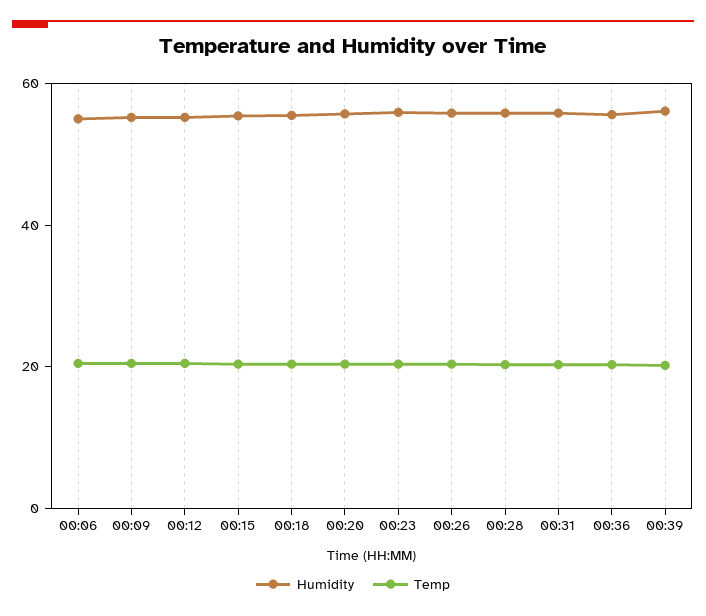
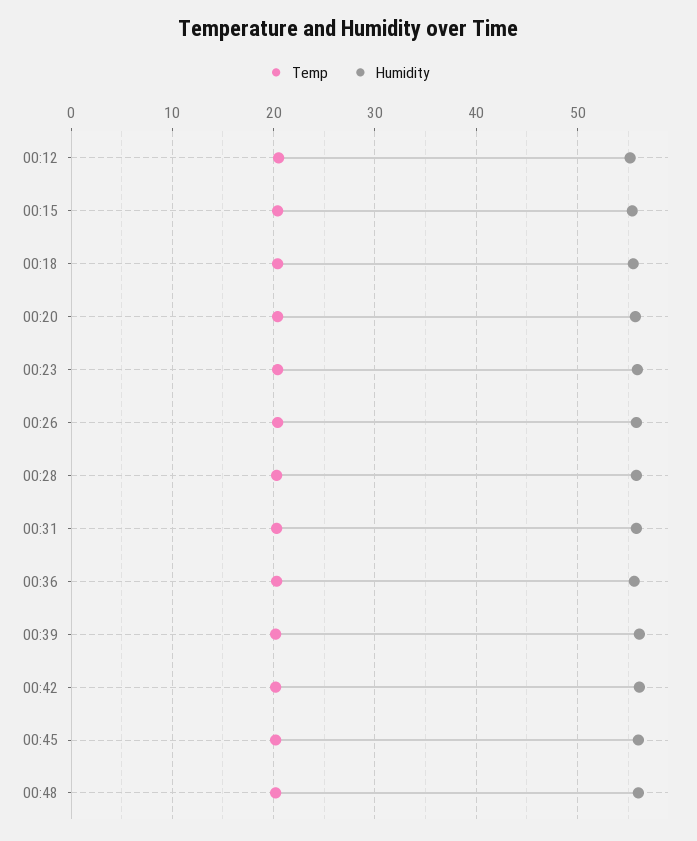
Humidity, 00:06: 55 -> none
Temp, 00:06: 20 -> none
Humidity, 00:09: 55 -> none
Temp, 00:09: 20 -> none
Temp, 00:42: none -> 20
Humidity, 00:42: none -> 56
Temp, 00:45: none -> 20
Humidity, 00:45: none -> 56
Temp, 00:48: none -> 20
Humidity, 00:48: none -> 56

